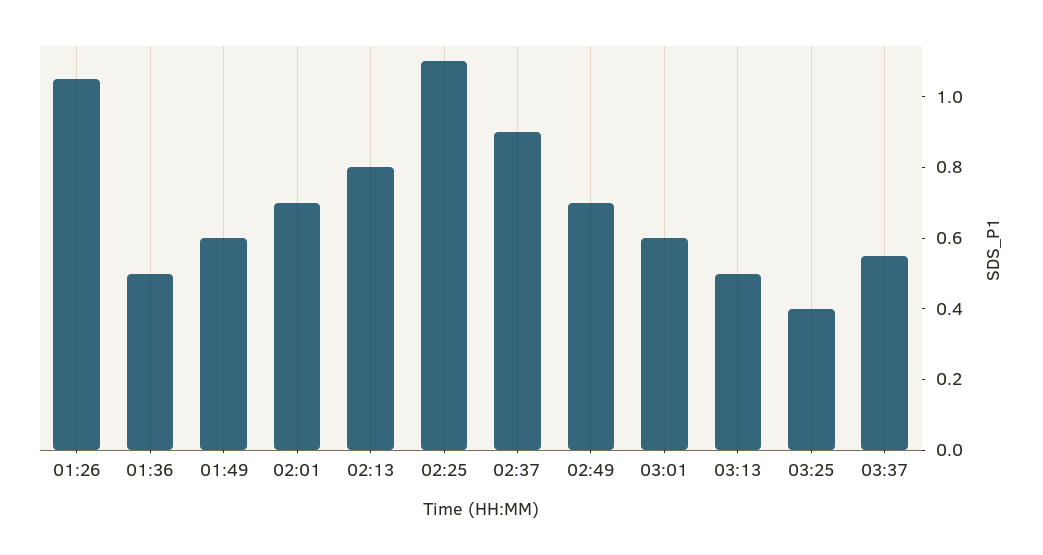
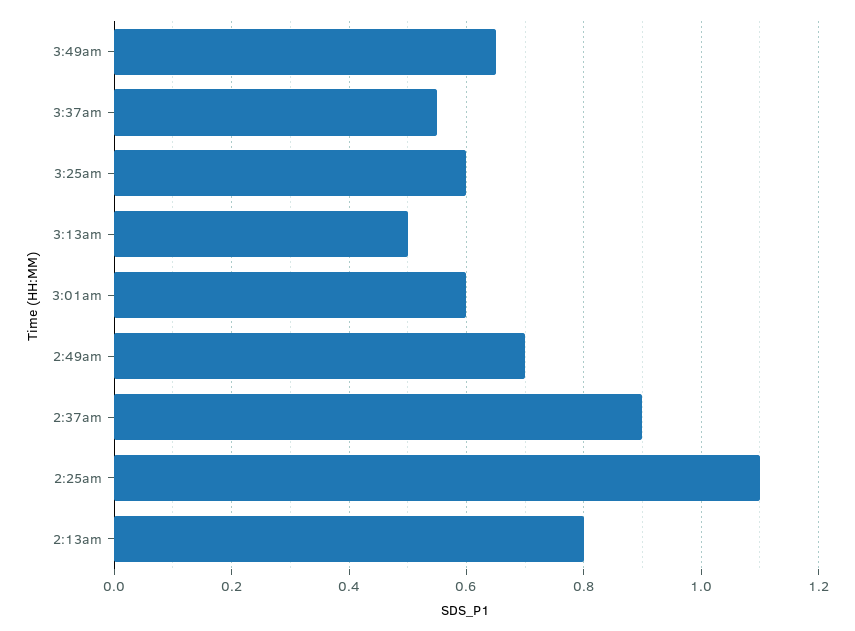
01:26: 1.05 -> none
01:36: 0.5 -> none
01:49: 0.6 -> none
02:01: 0.7 -> none
03:25: 0.4 -> 0.6
3:49am: none -> 0.65

